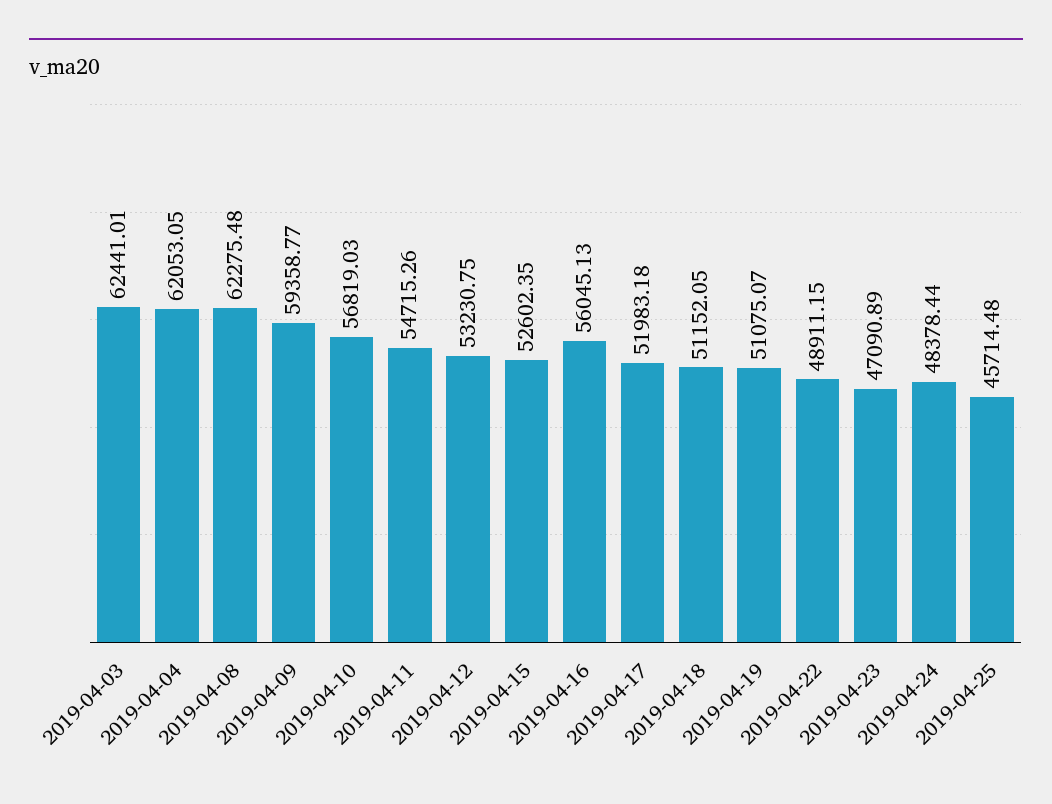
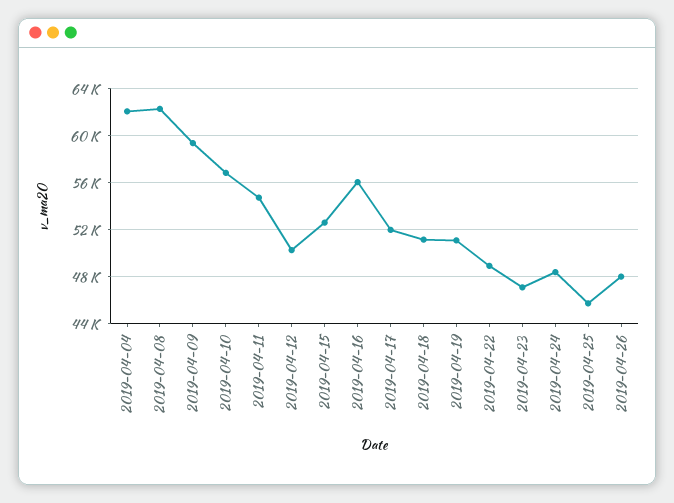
2019-04-03: 62441.01 -> none
2019-04-12: 53230.75 -> 50000
2019-04-26: none -> 48000

